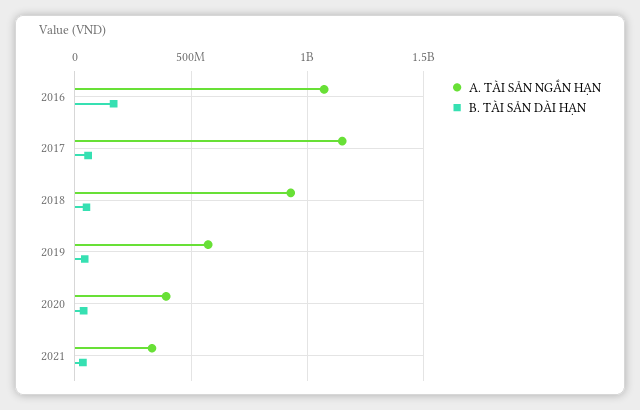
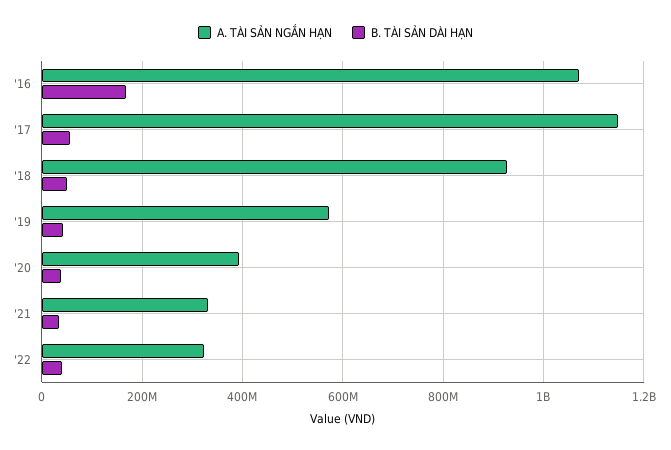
A. TÀI SẢN NGẮN HẠN, '22: none -> 320000000
B. TÀI SẢN DÀI HẠN, '22: none -> 40000000

